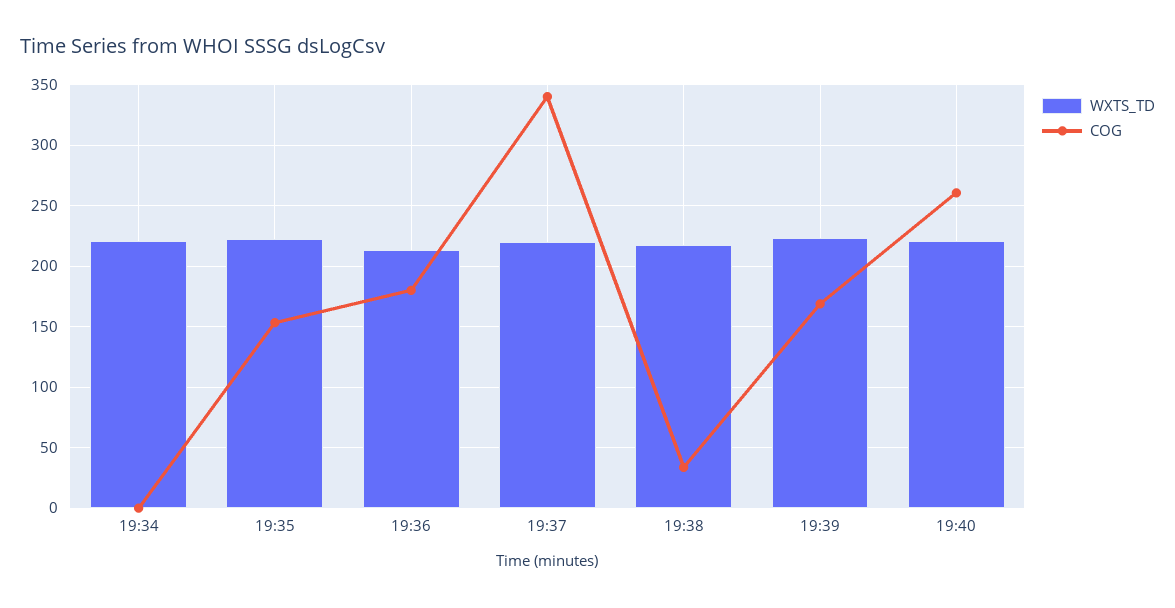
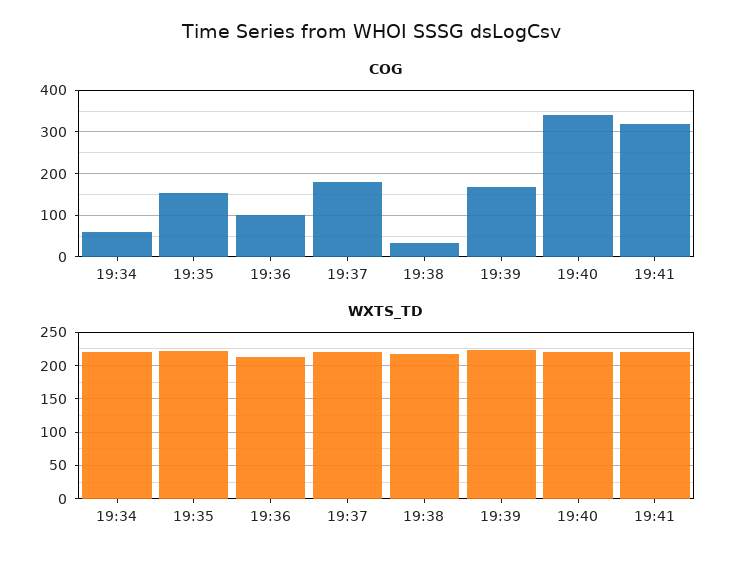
COG, 19:34: 0 -> 60
COG, 19:36: 180 -> 100
COG, 19:37: 340 -> 180
COG, 19:40: 260 -> 340
COG, 19:41: none -> 320
WXTS_TD, 19:41: none -> 220

